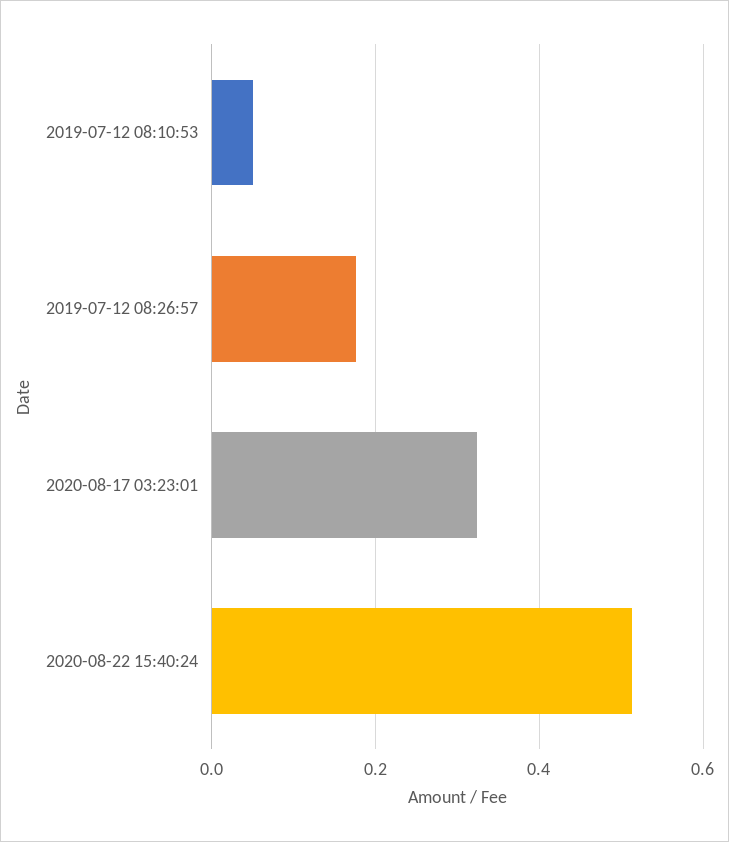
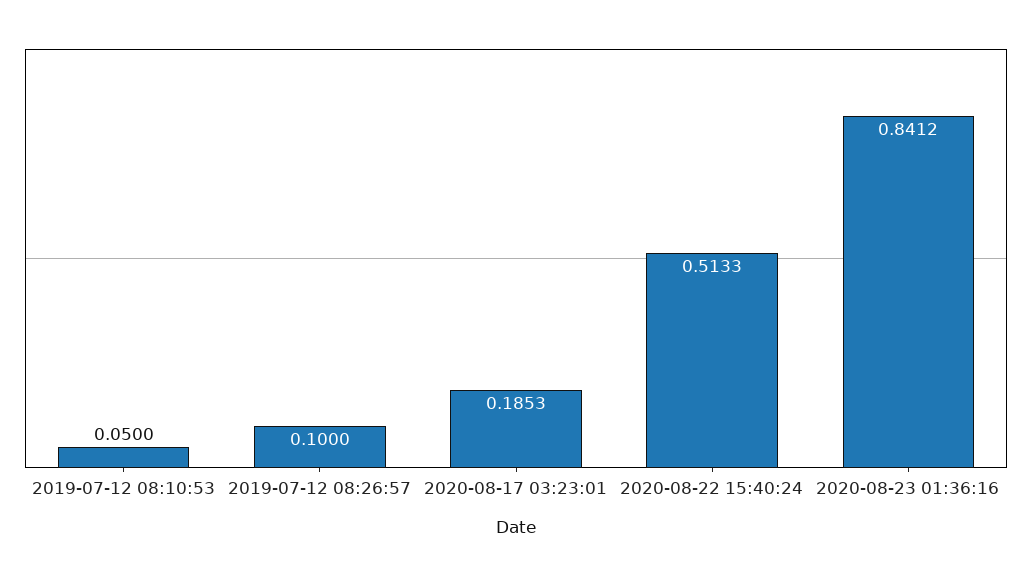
2019-07-12 08:26:57: 0.18 -> 0.1
2020-08-17 03:23:01: 0.32 -> 0.1853
2020-08-23 01:36:16: none -> 0.8412

